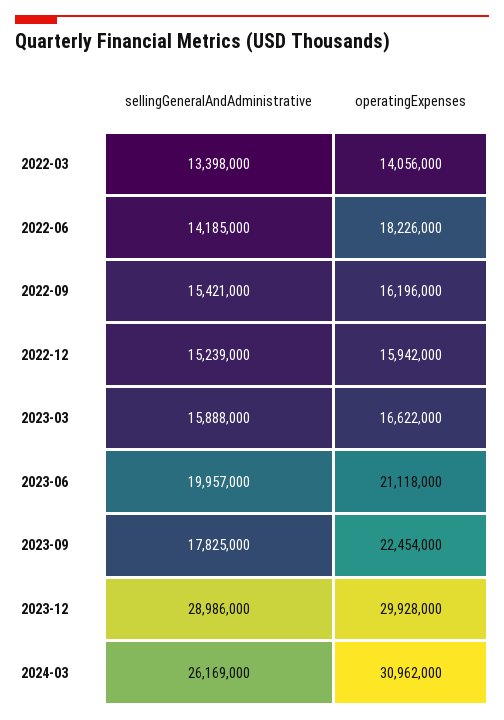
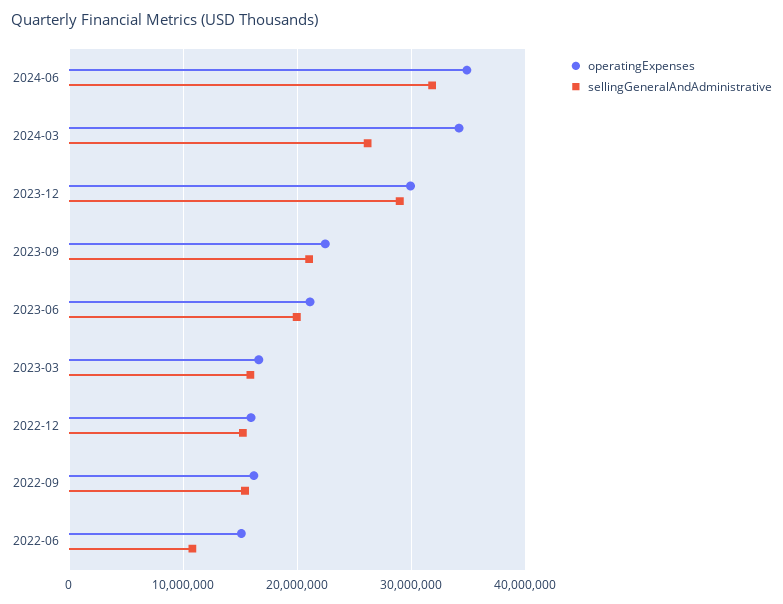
sellingGeneralAndAdministrative, 2022-03: 13398000 -> none
operatingExpenses, 2022-03: 14056000 -> none
sellingGeneralAndAdministrative, 2022-06: 14185000 -> 11000000
operatingExpenses, 2022-06: 18226000 -> 15000000
sellingGeneralAndAdministrative, 2023-09: 17825000 -> 21000000
operatingExpenses, 2024-03: 30962000 -> 34000000
operatingExpenses, 2024-06: none -> 35000000
sellingGeneralAndAdministrative, 2024-06: none -> 32000000

